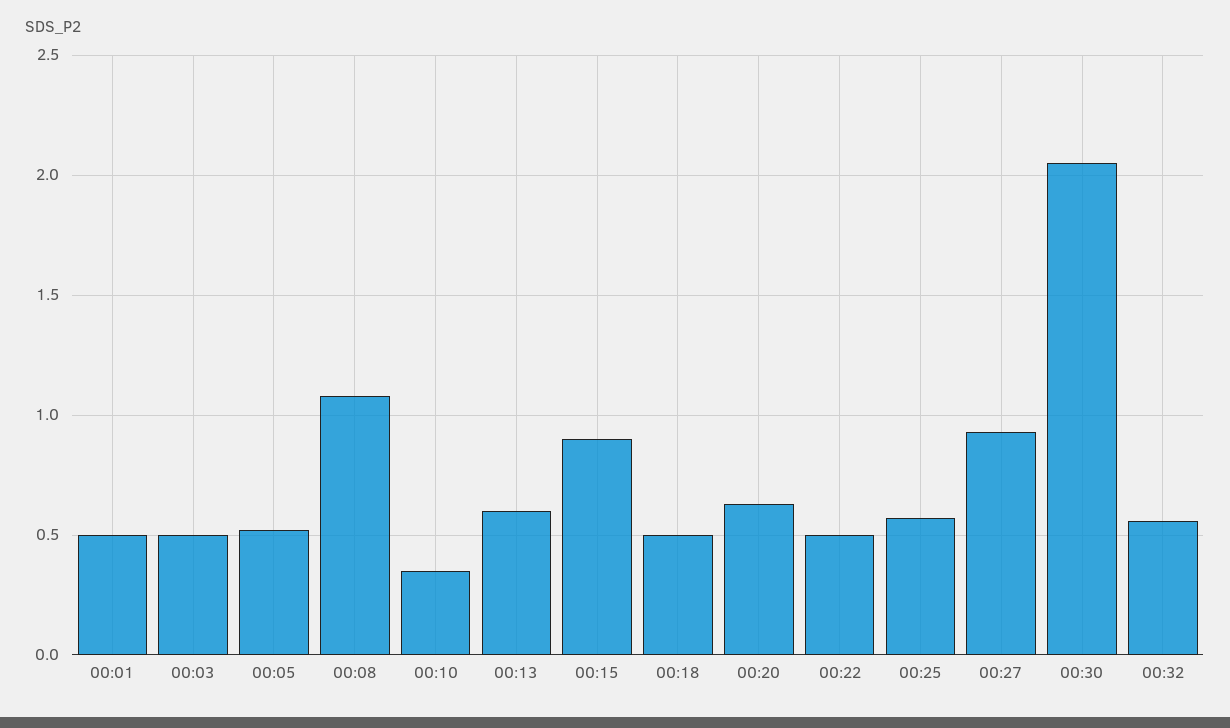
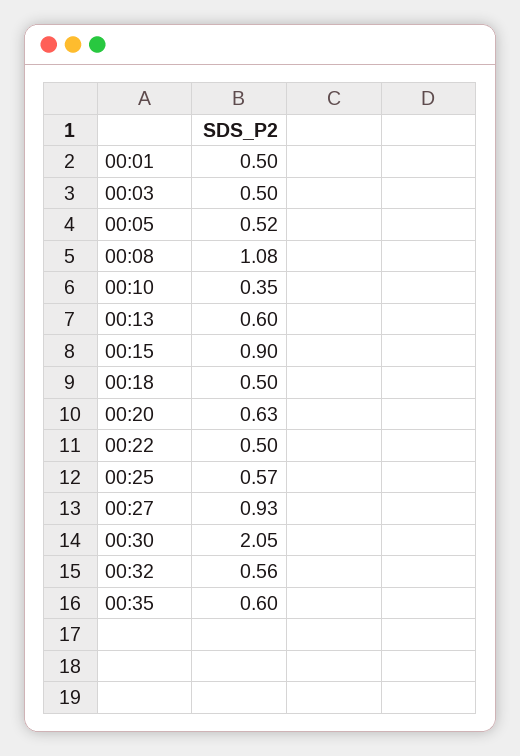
00:35: none -> 0.6

